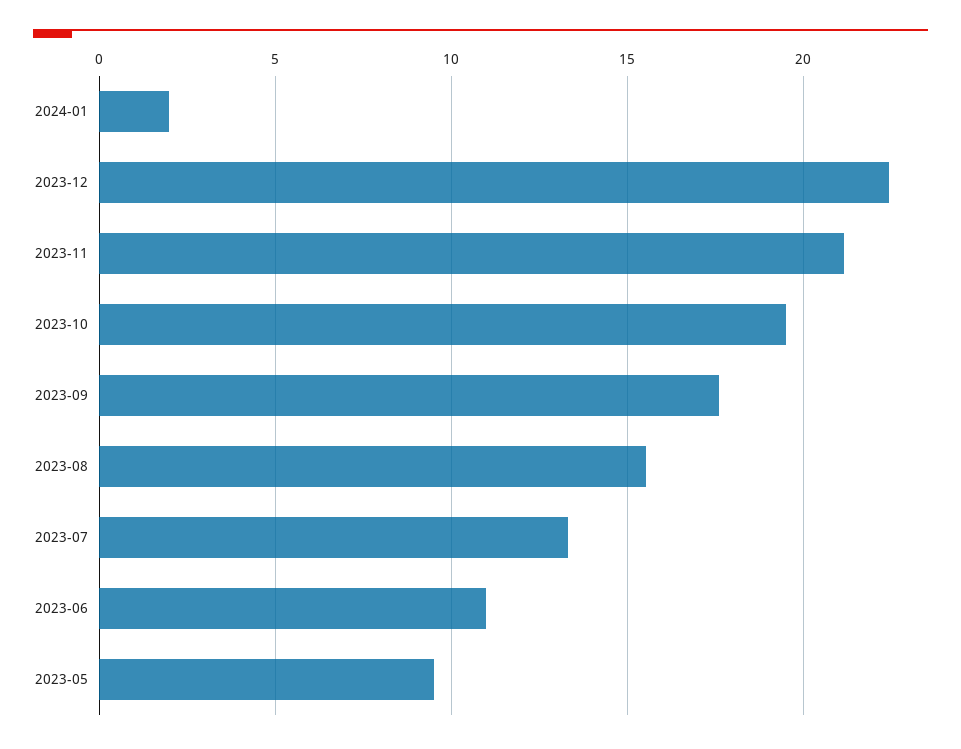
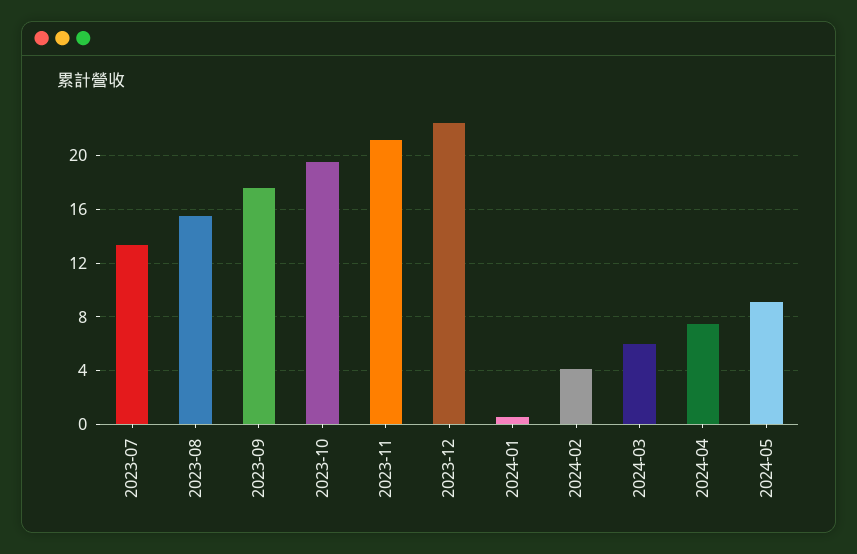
2024-01: 2 -> 0.5
2023-06: 11 -> none
2023-05: 9.5 -> none
2024-02: none -> 4
2024-03: none -> 6
2024-04: none -> 7.5
2024-05: none -> 9

